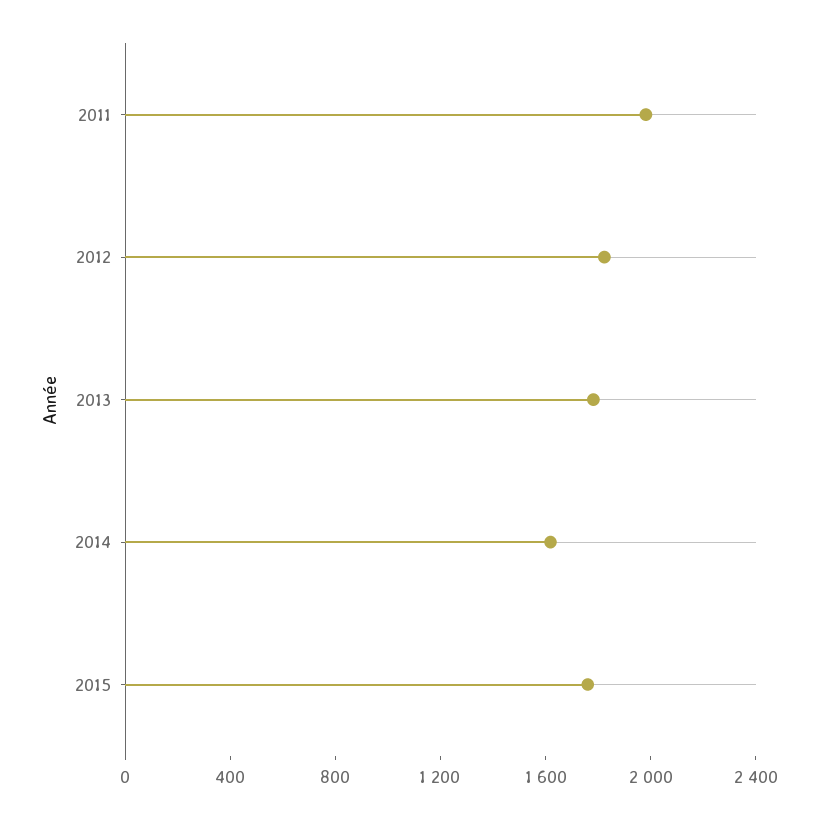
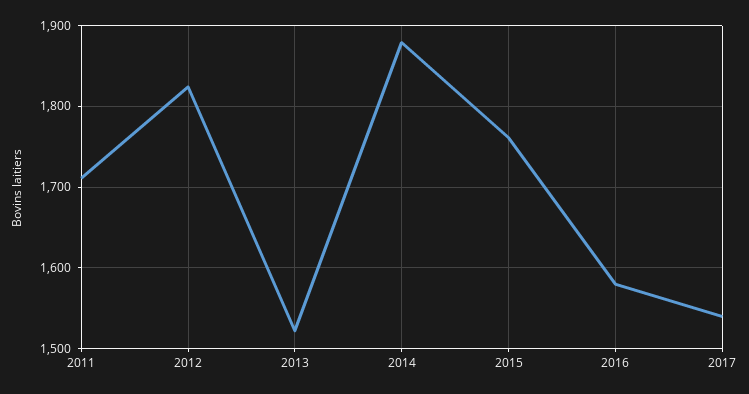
2011: 2000 -> 1710
2013: 1800 -> 1520
2014: 1600 -> 1880
2016: none -> 1580
2017: none -> 1540

